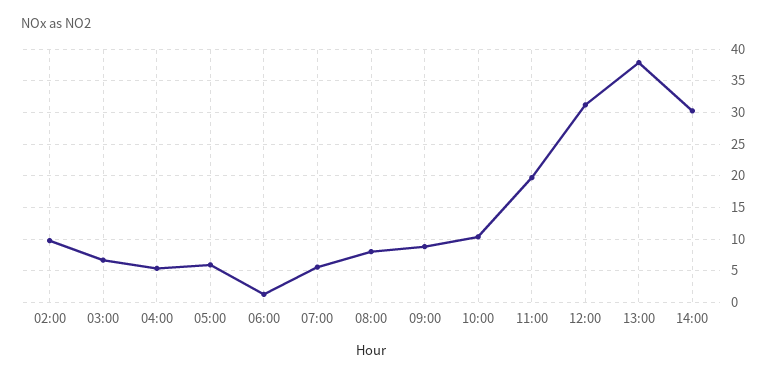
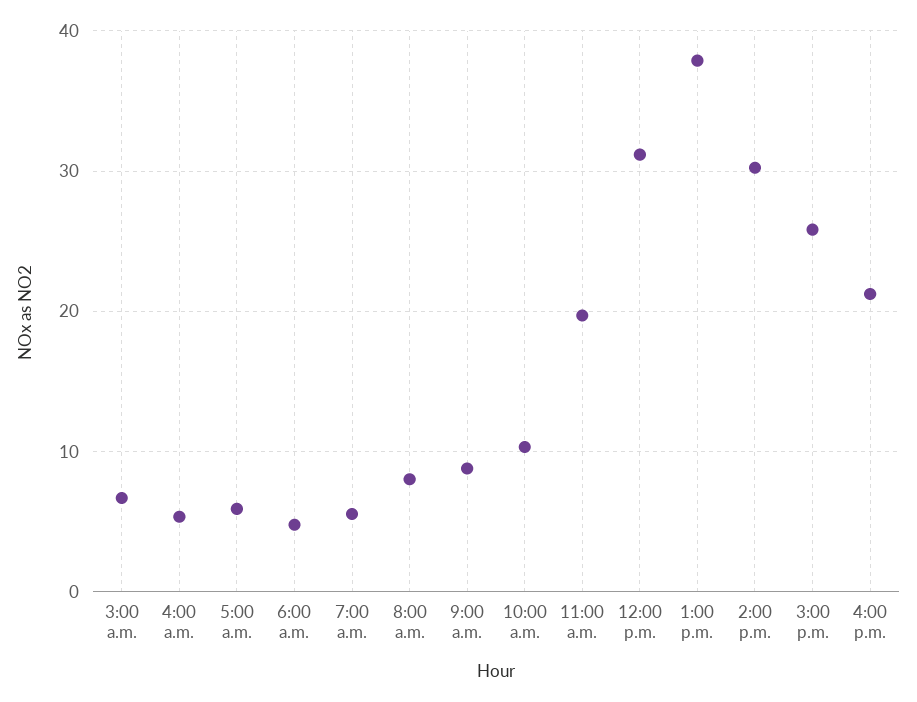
02:00: 10 -> none
06:00: 1 -> 5
3:00 p.m.: none -> 26
4:00 p.m.: none -> 21

